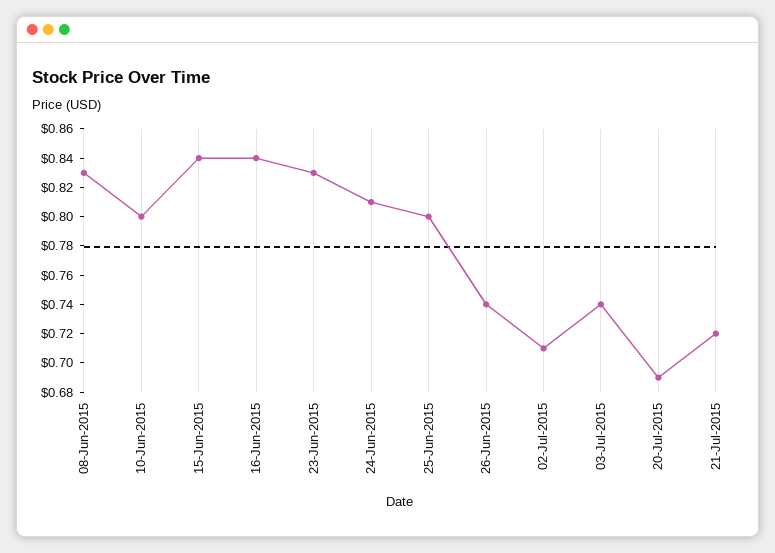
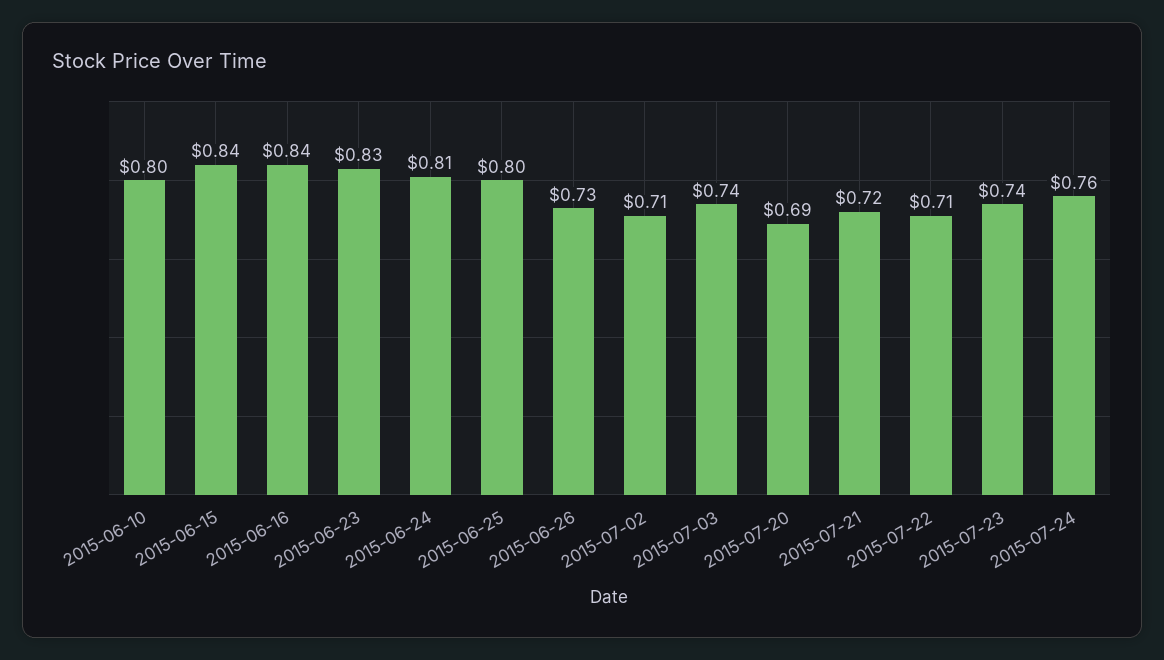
08-Jun-2015: 0.83 -> none
26-Jun-2015: 0.74 -> 0.73
2015-07-22: none -> 0.71
2015-07-23: none -> 0.74
2015-07-24: none -> 0.76

